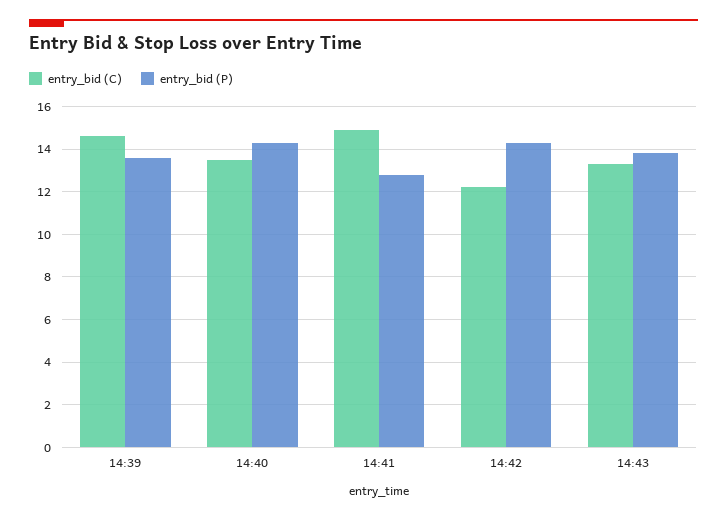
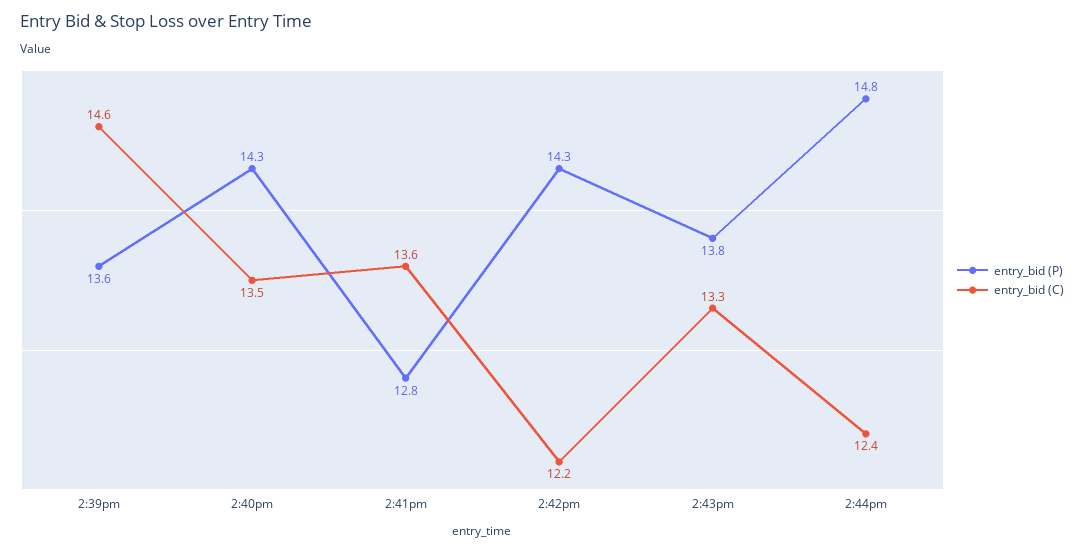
entry_bid (C), 14:41: 15 -> 13.6
entry_bid (P), 2:44pm: none -> 14.8
entry_bid (C), 2:44pm: none -> 12.4

